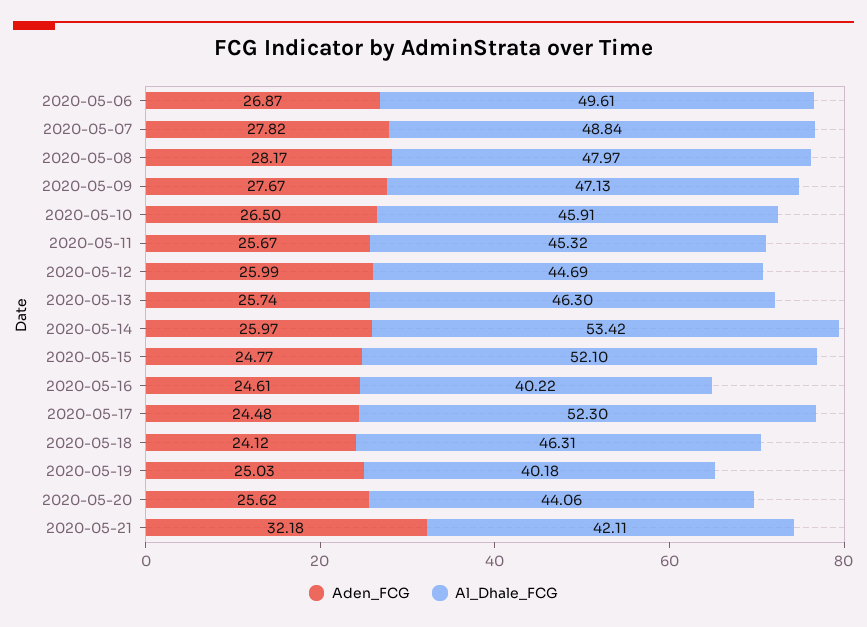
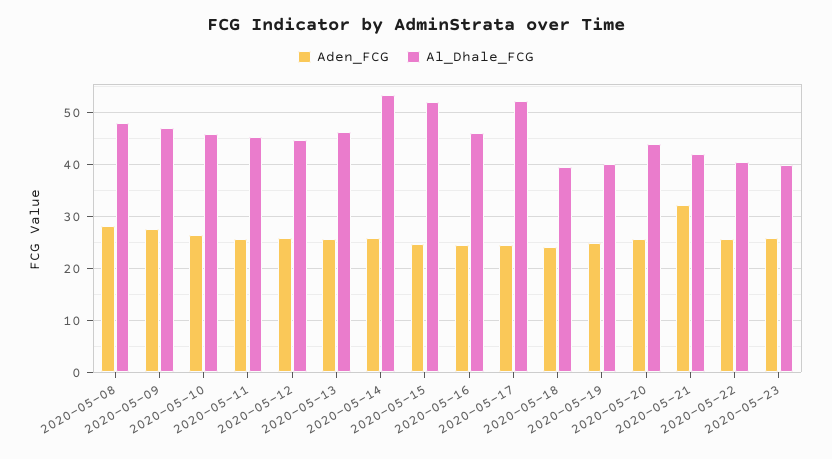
Aden_FCG, 2020-05-06: 26.87 -> none
Al_Dhale_FCG, 2020-05-06: 49.61 -> none
Aden_FCG, 2020-05-07: 27.82 -> none
Al_Dhale_FCG, 2020-05-07: 48.84 -> none
Al_Dhale_FCG, 2020-05-16: 40.22 -> 46
Al_Dhale_FCG, 2020-05-18: 46.31 -> 40
Aden_FCG, 2020-05-22: none -> 26
Al_Dhale_FCG, 2020-05-22: none -> 40
Aden_FCG, 2020-05-23: none -> 26
Al_Dhale_FCG, 2020-05-23: none -> 40

